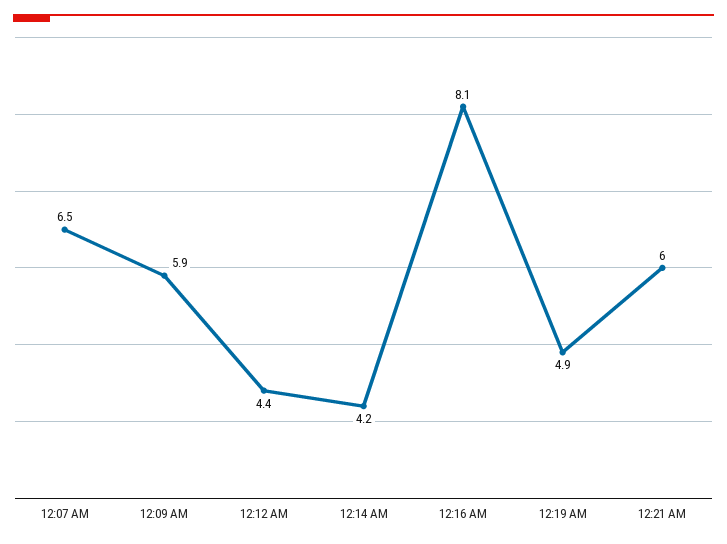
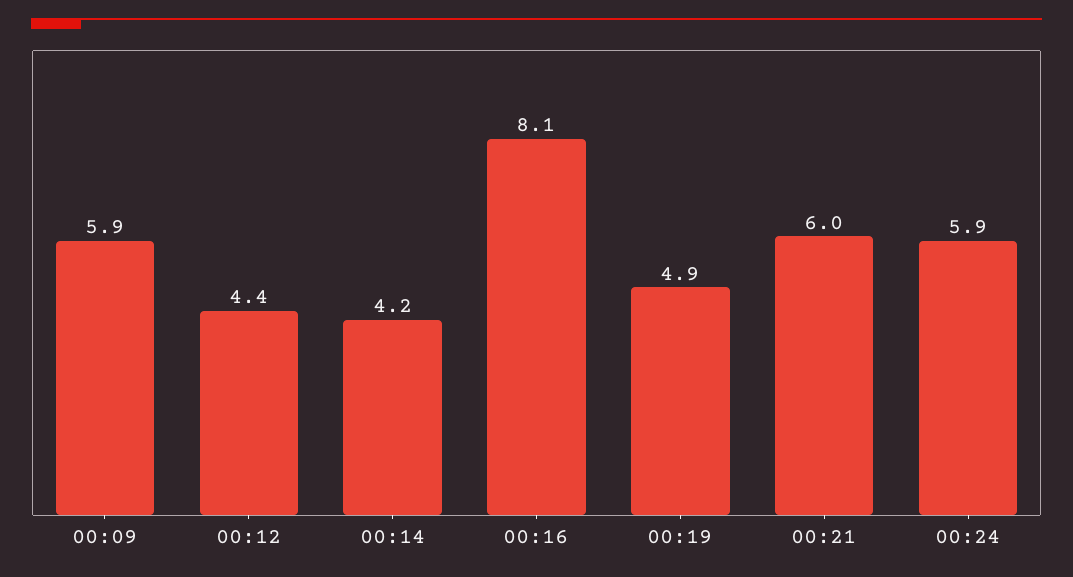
12:07 AM: 6.5 -> none
00:24: none -> 5.9

